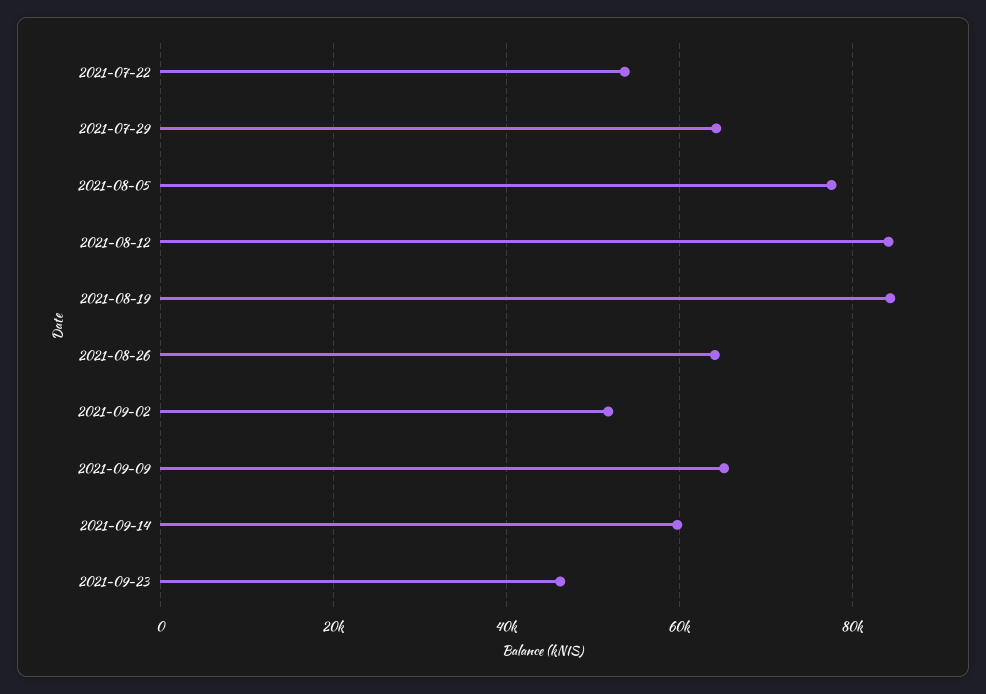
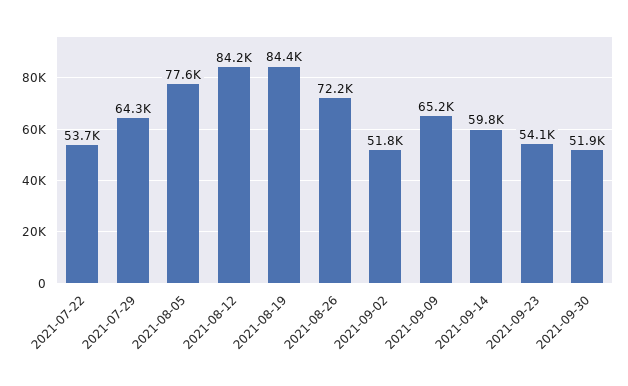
2021-08-26: 64000 -> 72200
2021-09-23: 46000 -> 54100
2021-09-30: none -> 51900

